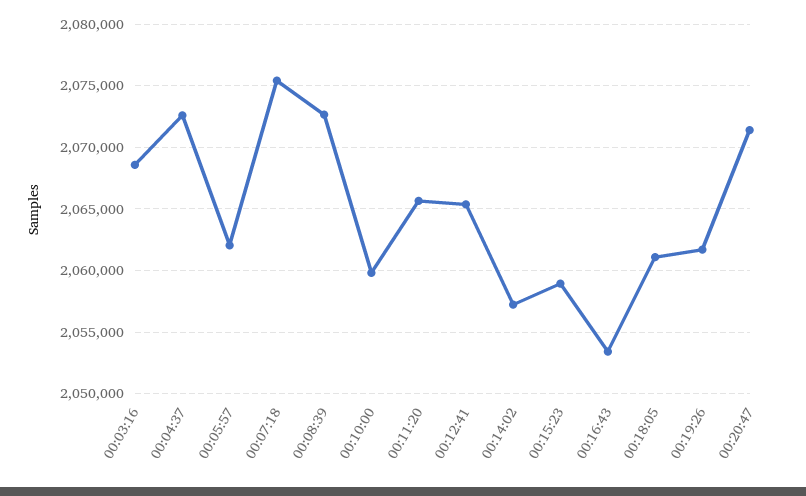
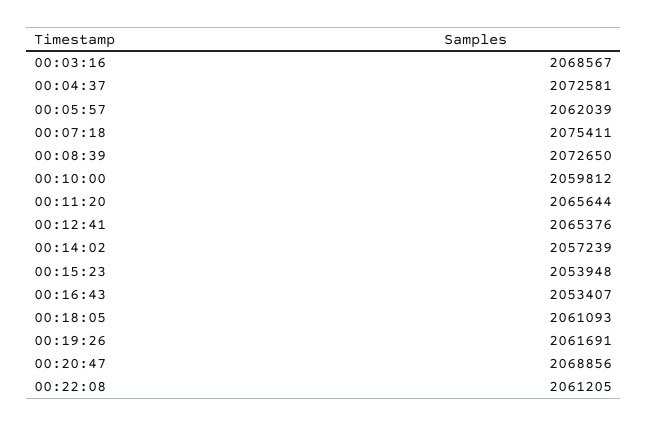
00:15:23: 2059000 -> 2053948
00:20:47: 2071500 -> 2068856
00:22:08: none -> 2061205

